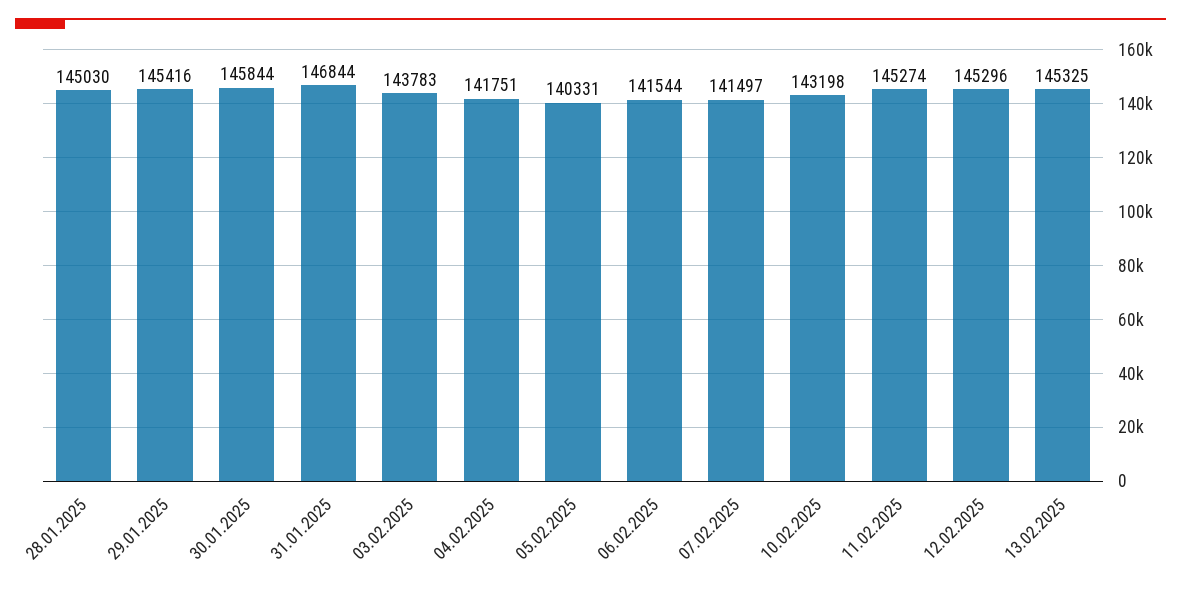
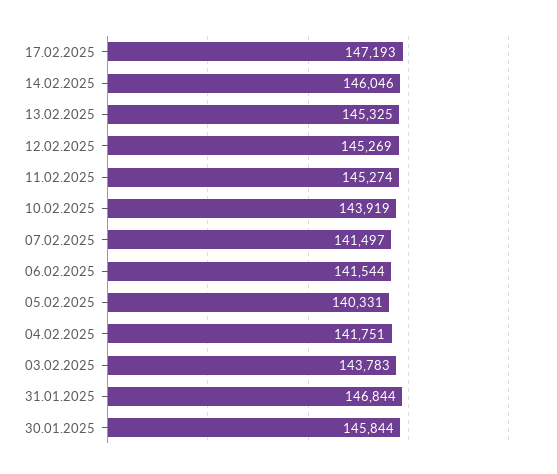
28.01.2025: 145030 -> none
29.01.2025: 145416 -> none
10.02.2025: 143198 -> 143919
12.02.2025: 145296 -> 145269
17.02.2025: none -> 147193
14.02.2025: none -> 146046

